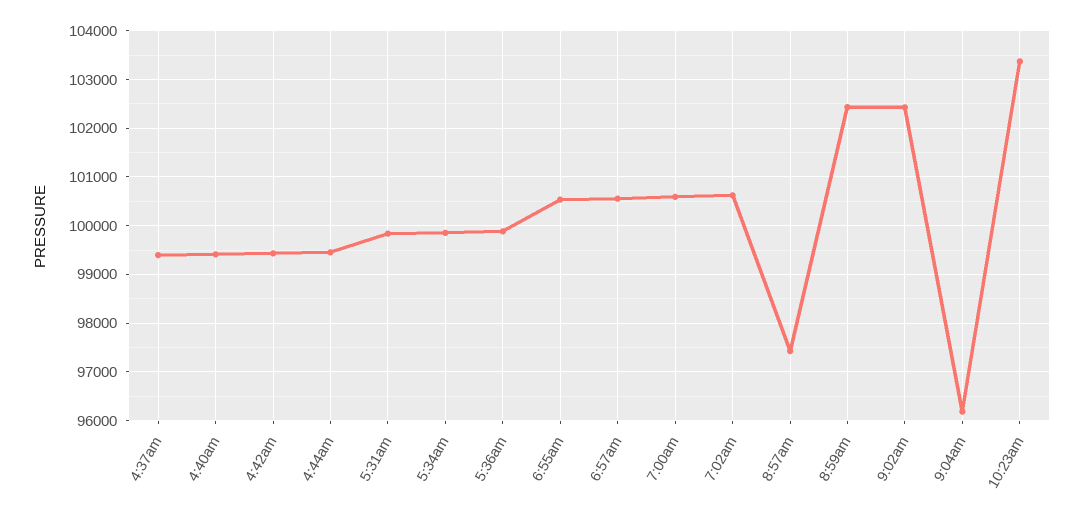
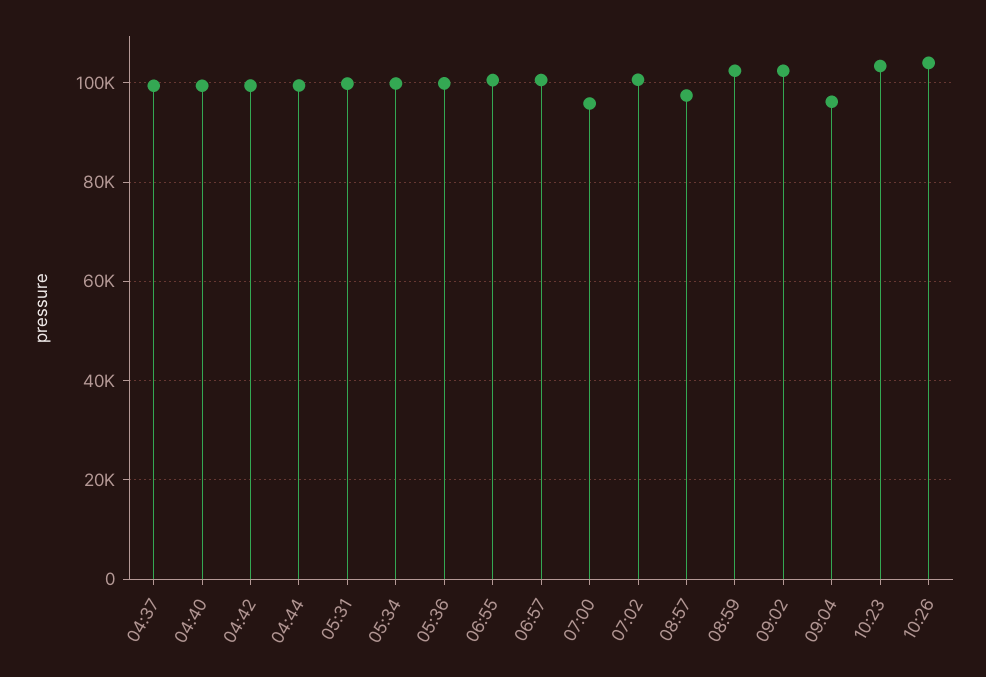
7:00am: 100600 -> 96000
10:26: none -> 104000

